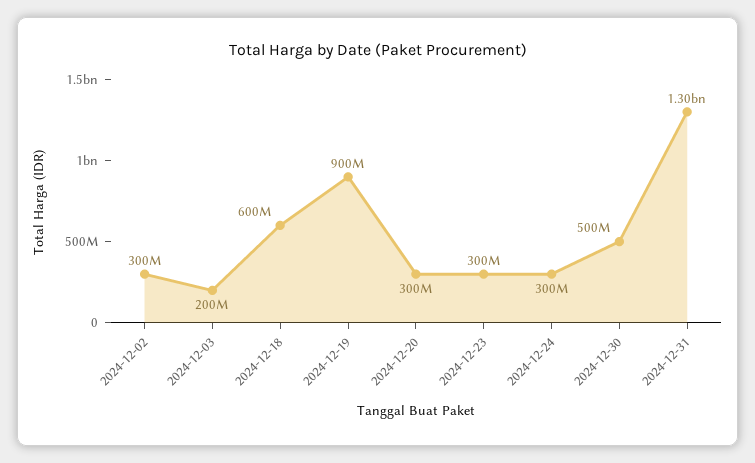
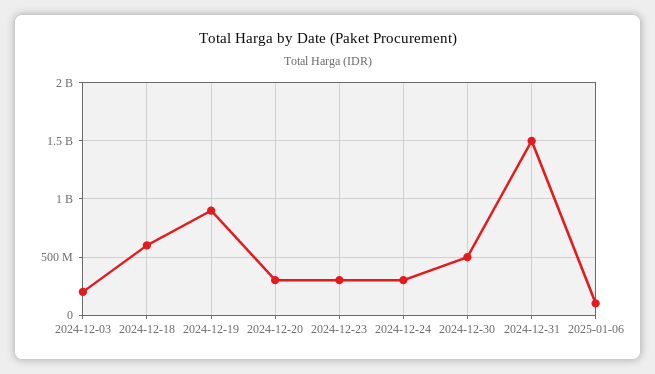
2024-12-02: 300000000 -> none
2024-12-31: 1300000000 -> 1500000000
2025-01-06: none -> 100000000

